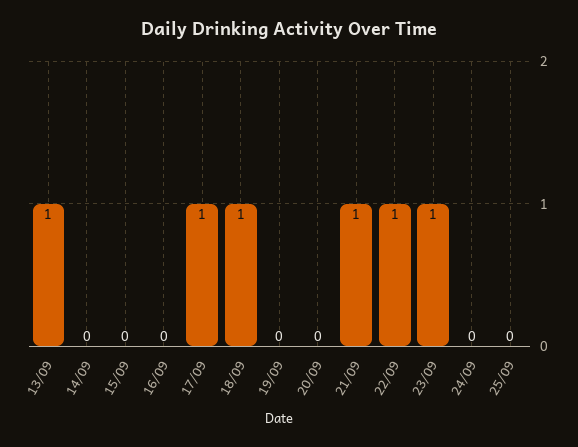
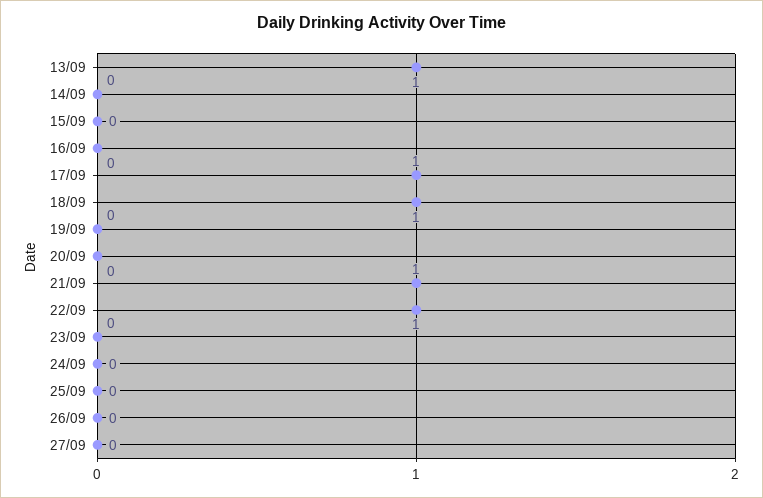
23/09: 1 -> 0
26/09: none -> 0
27/09: none -> 0

